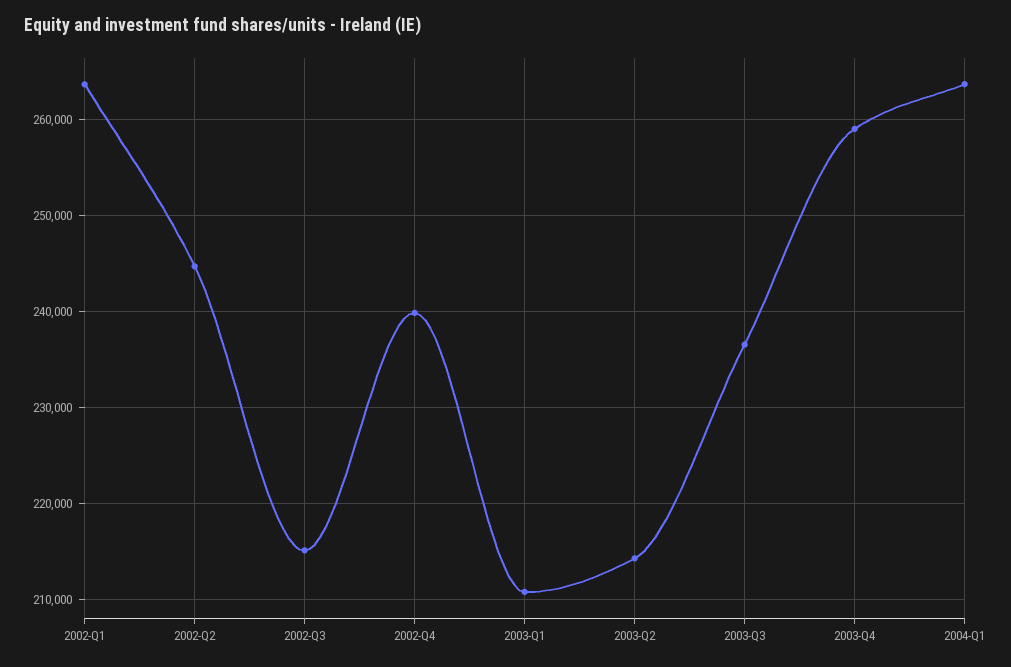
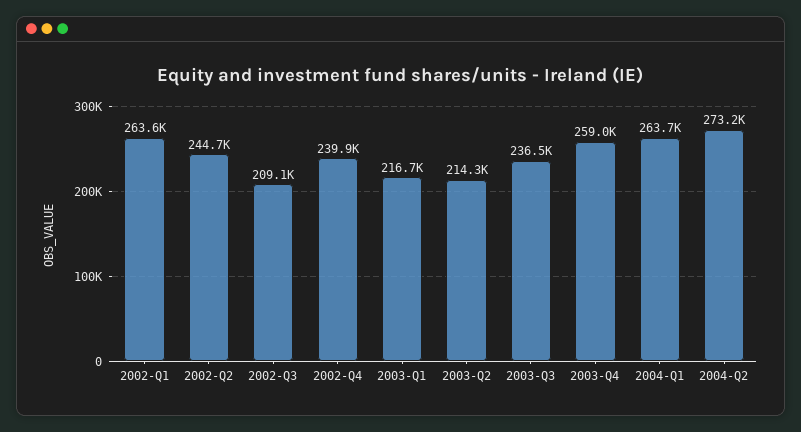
2002-Q3: 215000 -> 209100
2003-Q1: 211000 -> 216700
2004-Q2: none -> 273200

